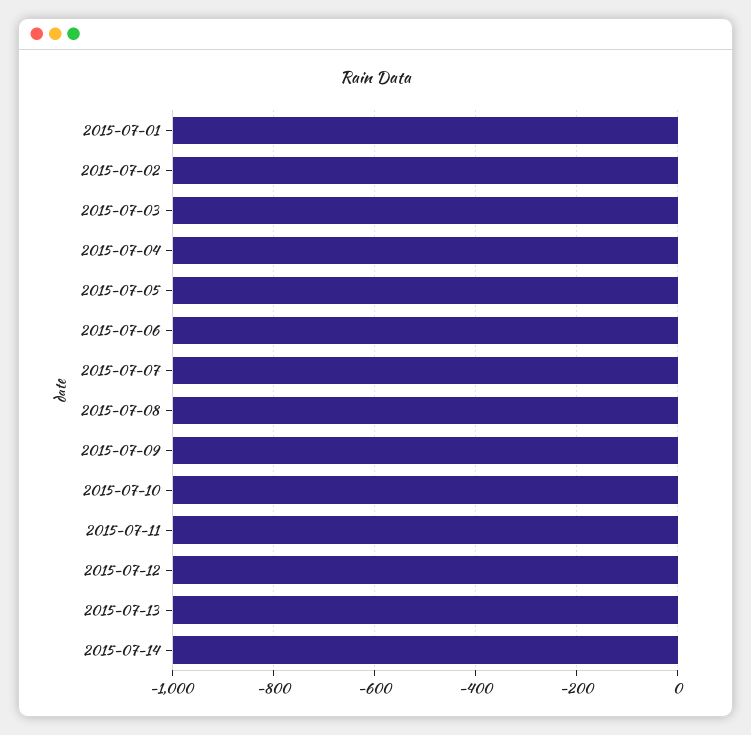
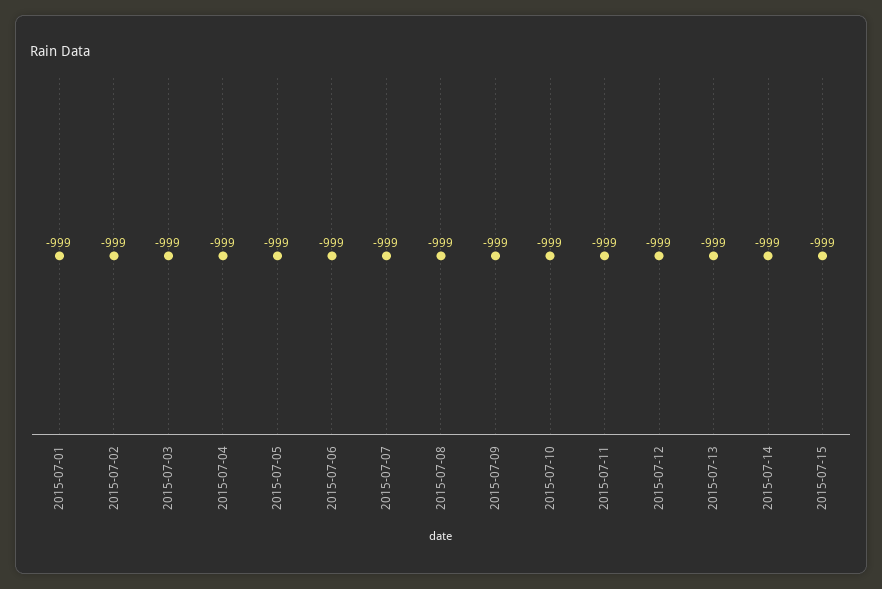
2015-07-15: none -> -999

